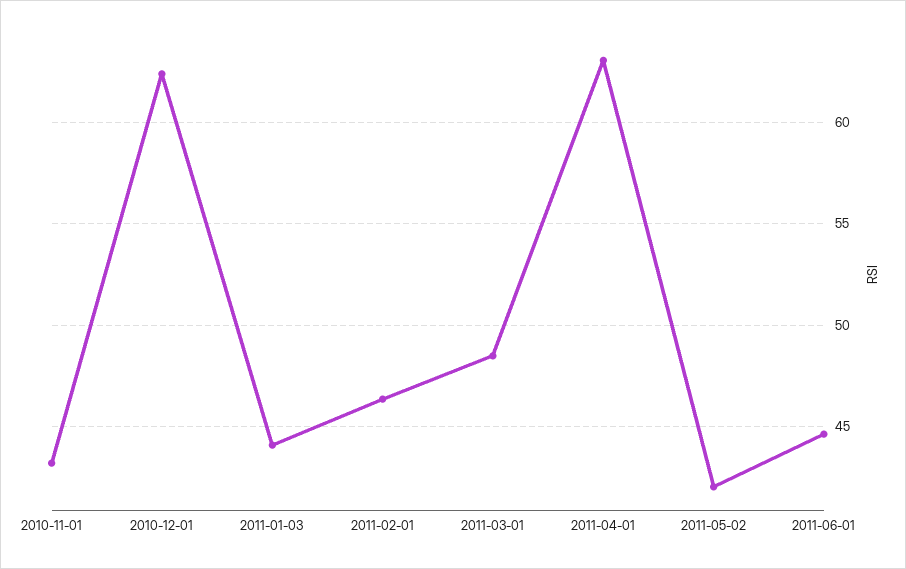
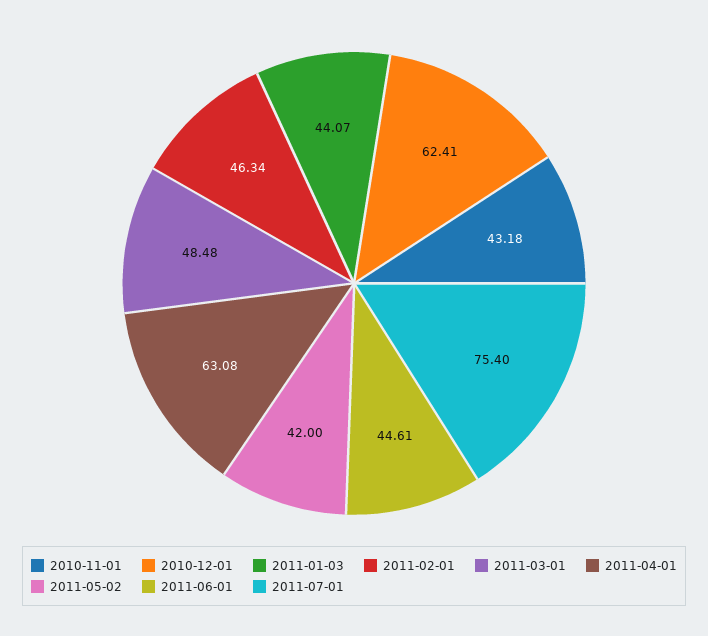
2011-07-01: none -> 75.4

